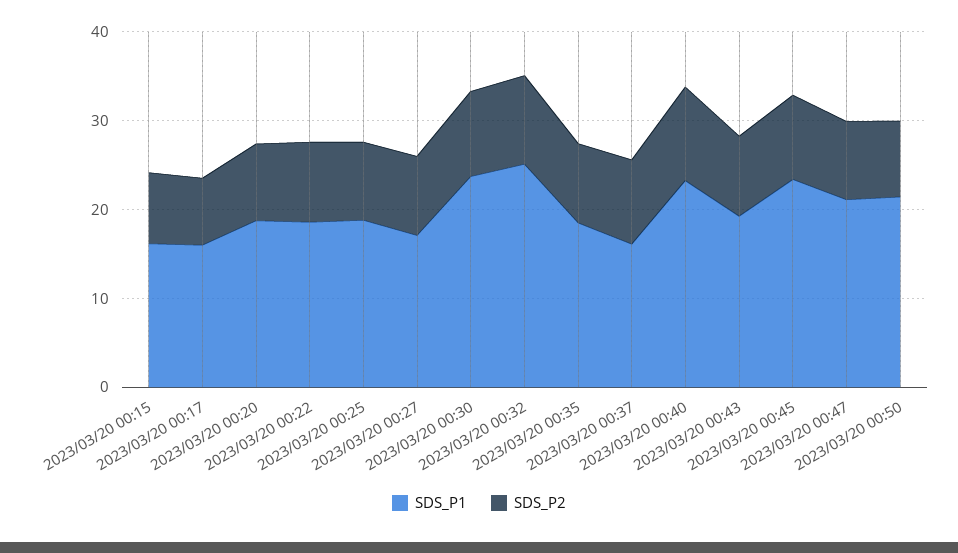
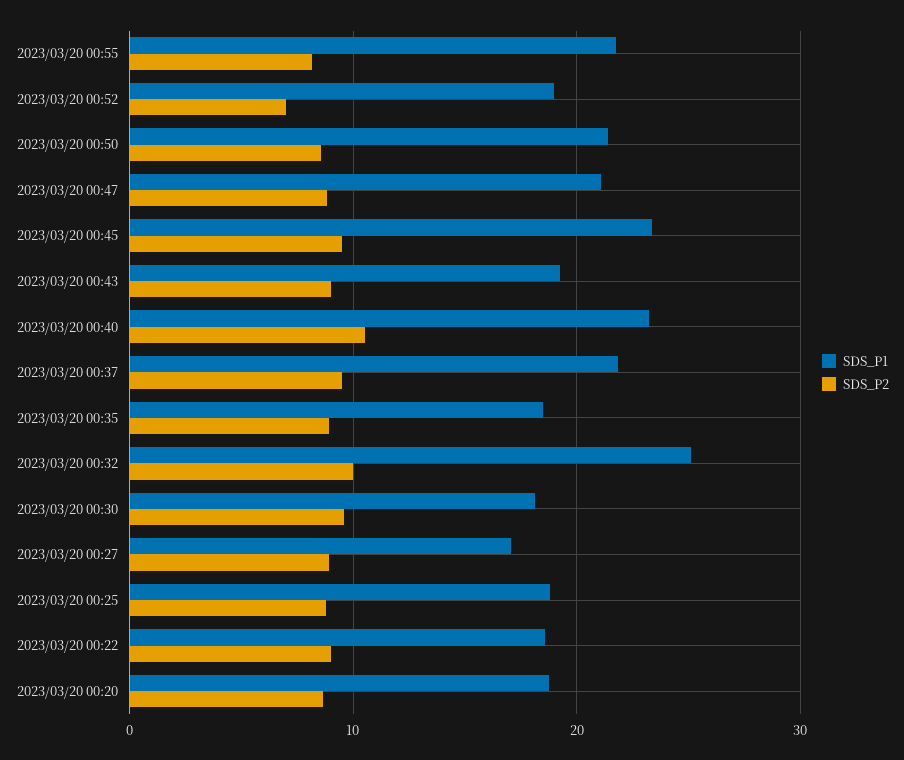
SDS_P1, 2023/03/20 00:15: 16 -> none
SDS_P2, 2023/03/20 00:15: 8 -> none
SDS_P1, 2023/03/20 00:17: 16 -> none
SDS_P2, 2023/03/20 00:17: 8 -> none
SDS_P1, 2023/03/20 00:30: 24 -> 18
SDS_P1, 2023/03/20 00:37: 16 -> 22
SDS_P1, 2023/03/20 00:55: none -> 22
SDS_P2, 2023/03/20 00:55: none -> 8
SDS_P1, 2023/03/20 00:52: none -> 19
SDS_P2, 2023/03/20 00:52: none -> 7

